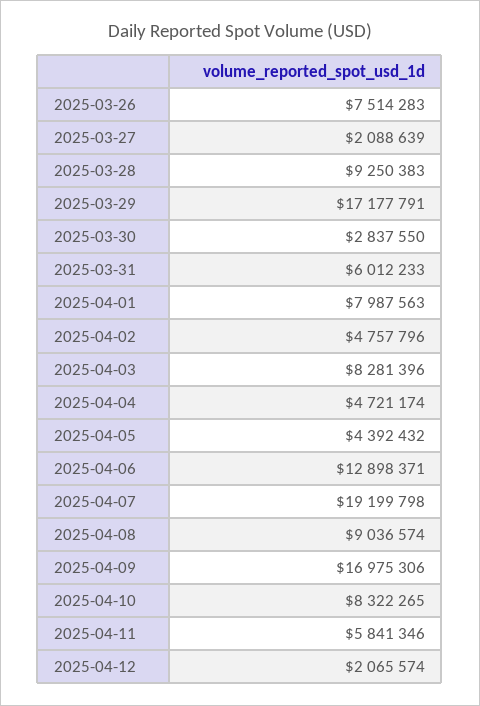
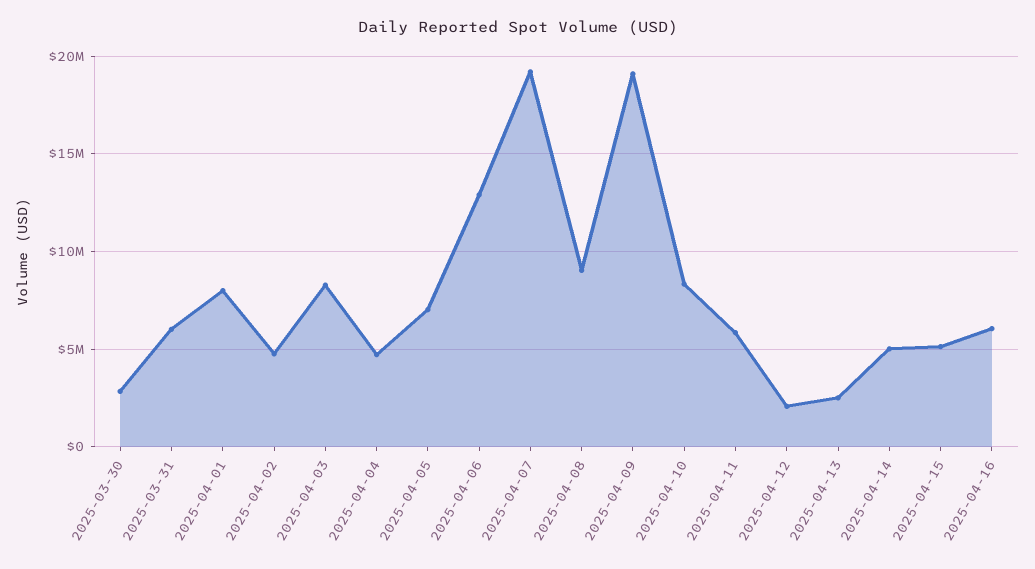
2025-03-26: 7514283 -> none
2025-03-27: 2088639 -> none
2025-03-28: 9250383 -> none
2025-03-29: 17177791 -> none
2025-04-05: 4392432 -> 7000000
2025-04-09: 16975306 -> 19000000
2025-04-13: none -> 2500000
2025-04-14: none -> 5000000
2025-04-15: none -> 5000000
2025-04-16: none -> 6000000

